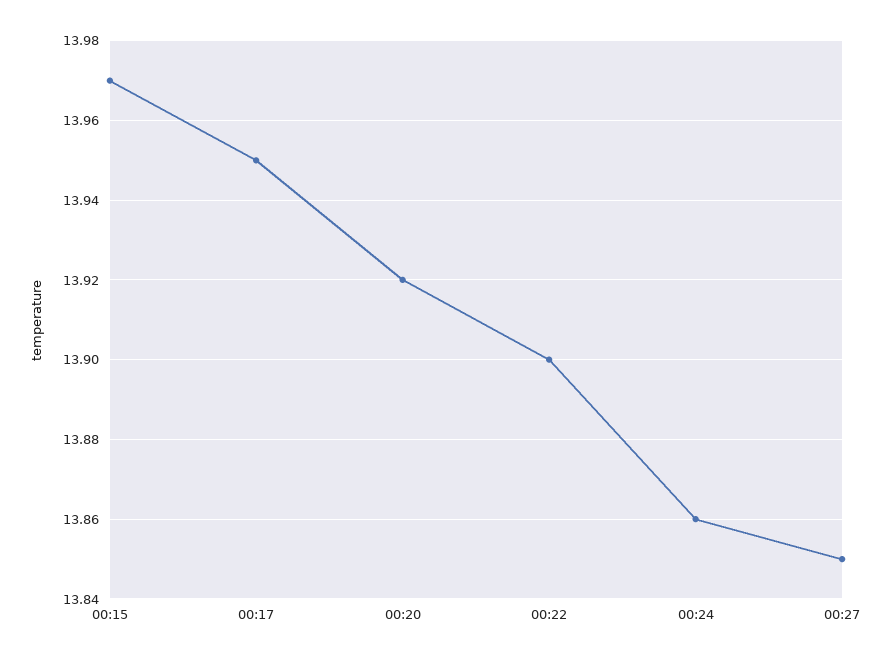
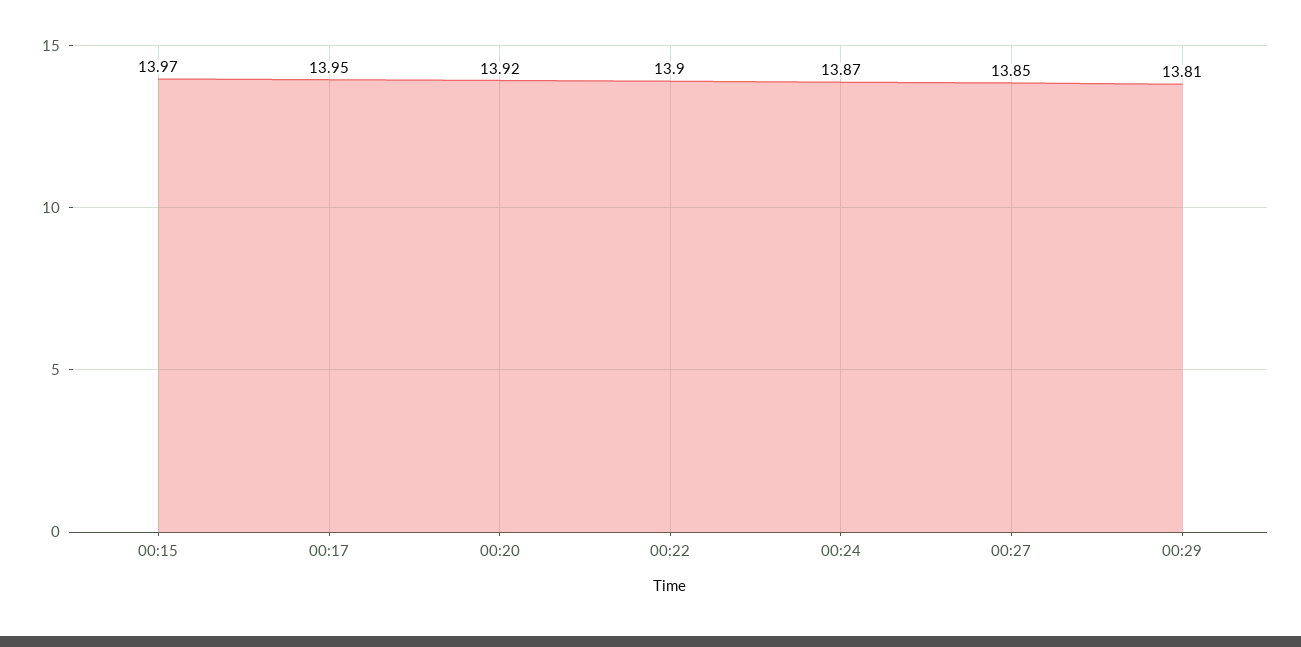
00:24: 13.86 -> 13.87
00:29: none -> 13.81

